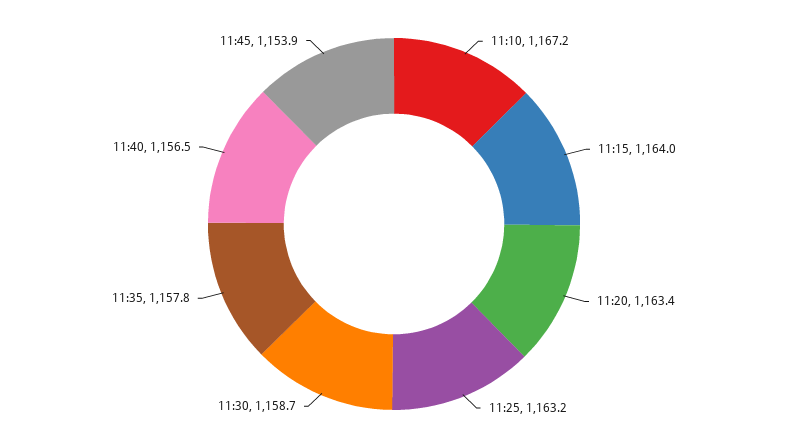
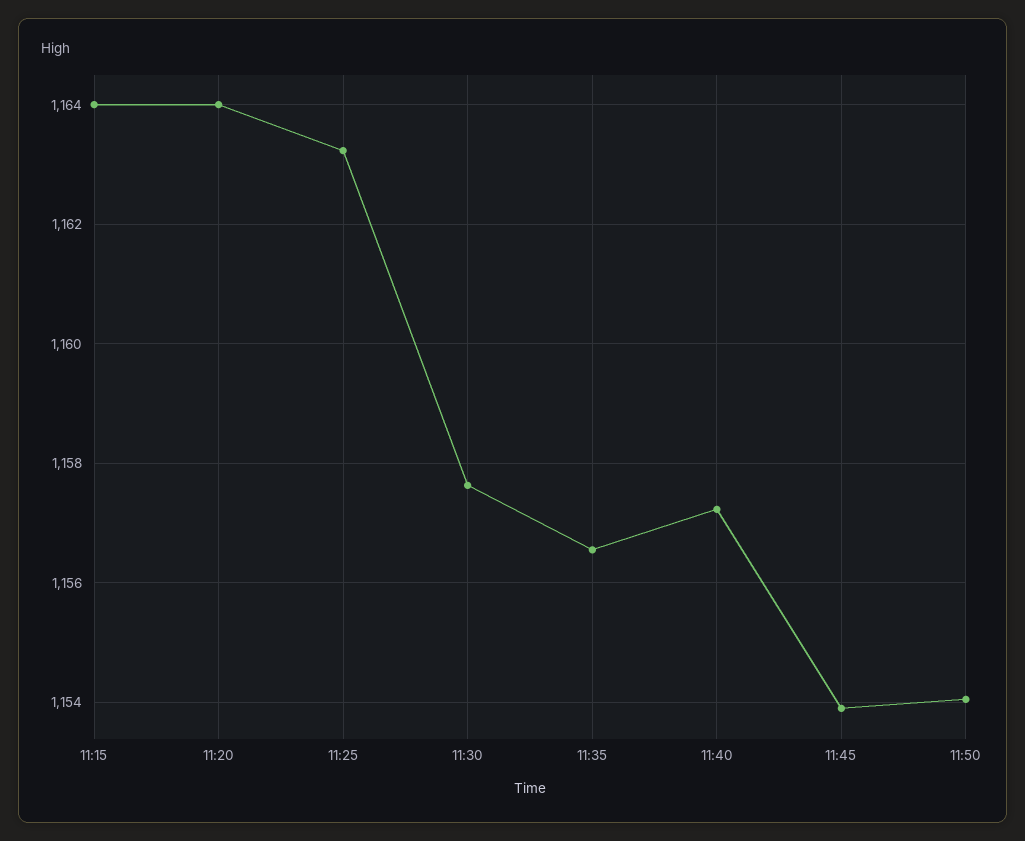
11:10: 1167.2 -> none
11:20: 1163.4 -> 1164
11:30: 1158.7 -> 1157.6
11:35: 1157.8 -> 1156.6
11:40: 1156.5 -> 1157.2
11:50: none -> 1154

